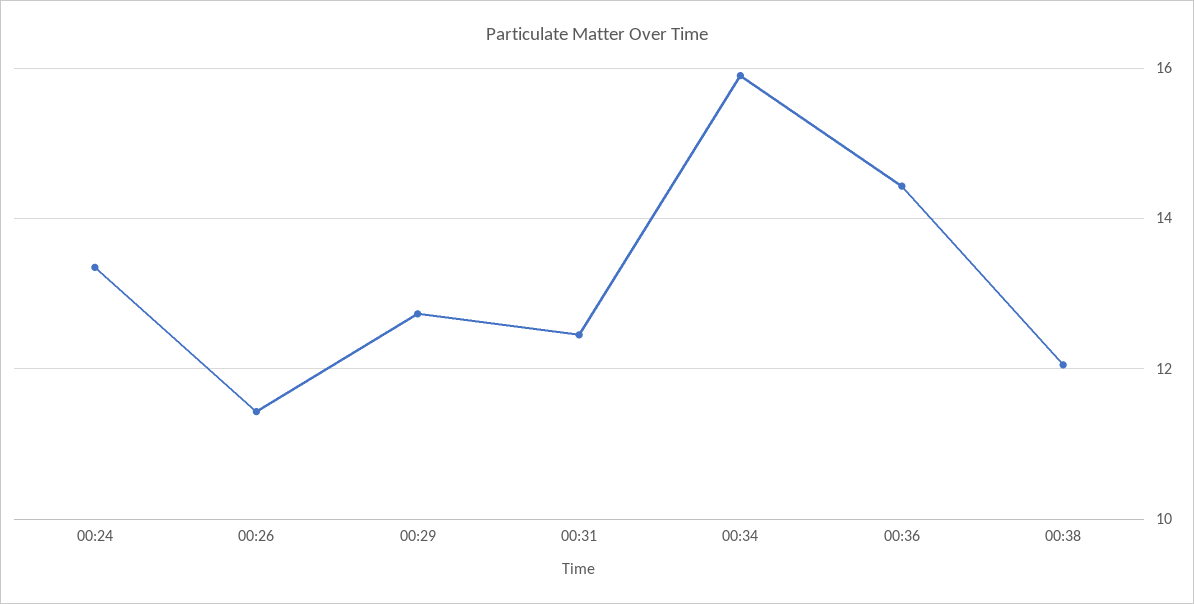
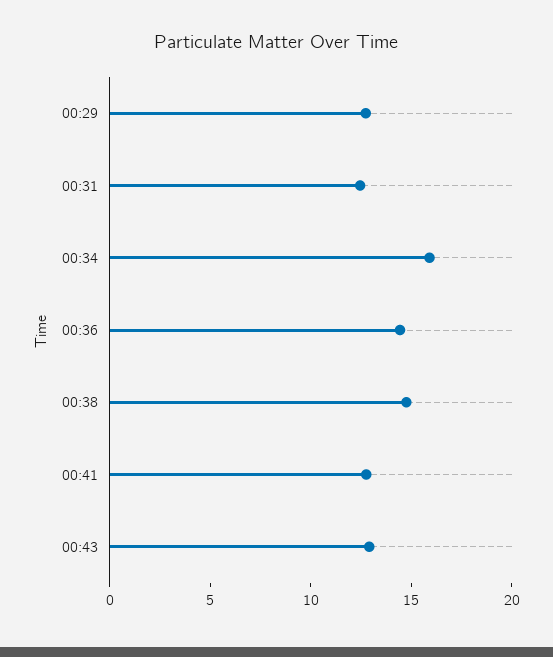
00:24: 13.4 -> none
00:26: 11.4 -> none
00:38: 12 -> 15
00:41: none -> 13
00:43: none -> 13

